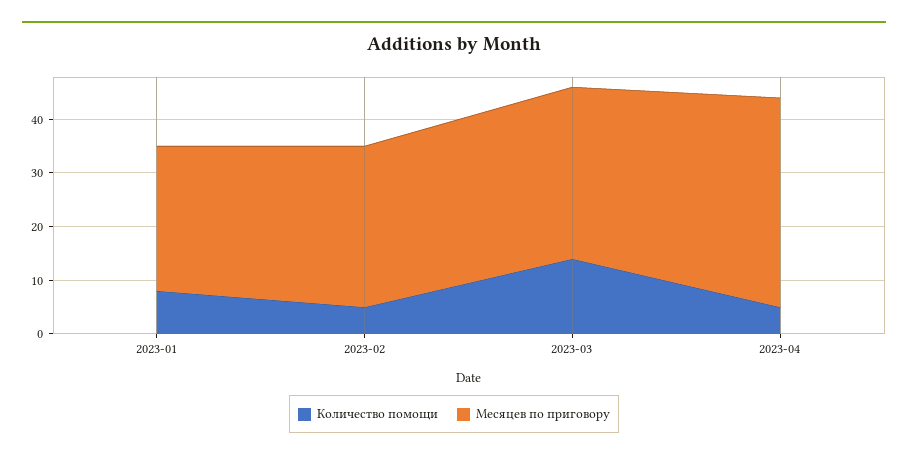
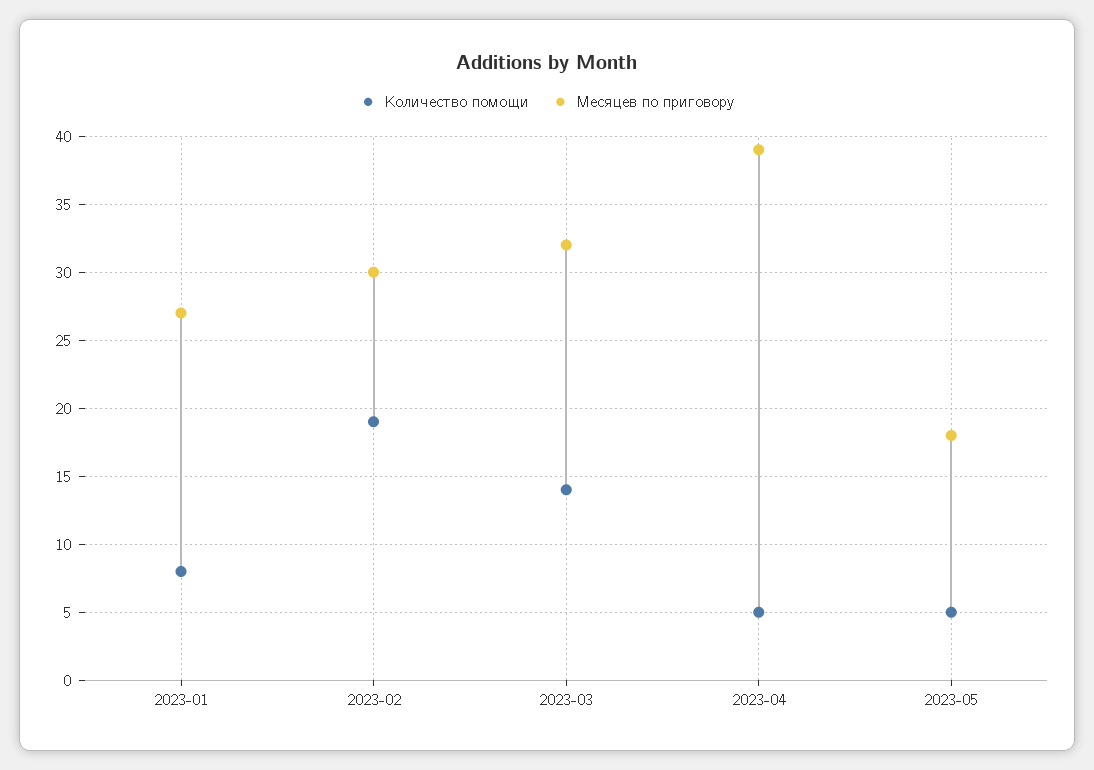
Количество помощи, 2023-02: 5 -> 19
Количество помощи, 2023-05: none -> 5
Месяцев по приговору, 2023-05: none -> 18

